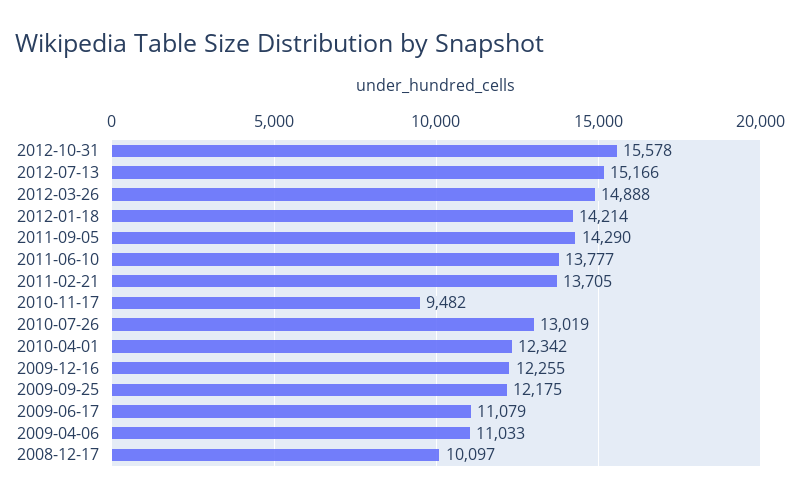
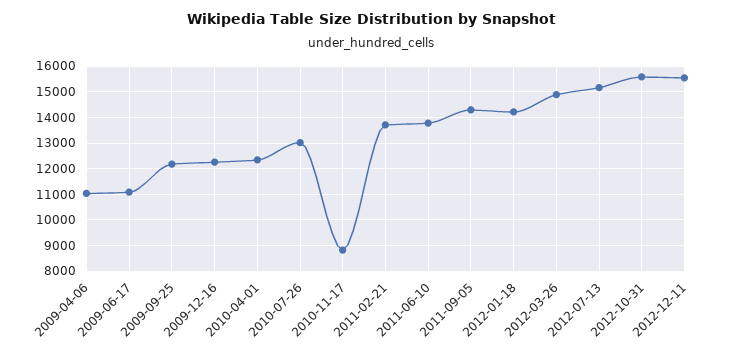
2010-11-17: 9482 -> 8750
2008-12-17: 10097 -> none
2012-12-11: none -> 15500

